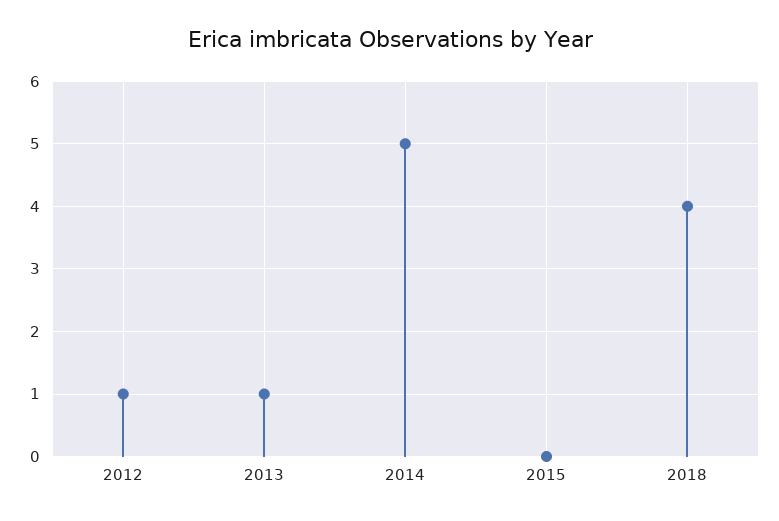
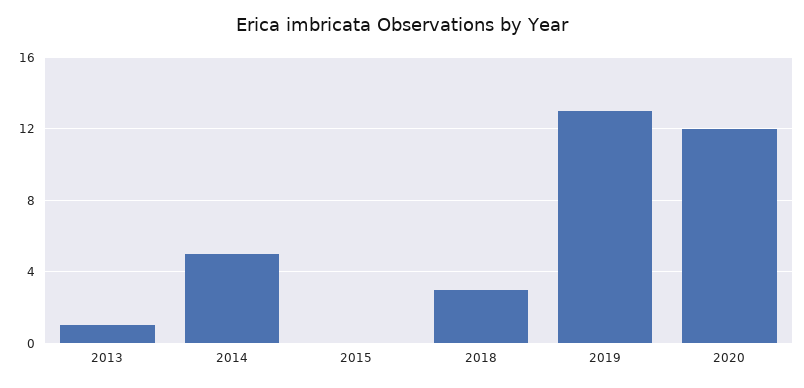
2012: 1 -> none
2018: 4 -> 3
2019: none -> 13
2020: none -> 12

